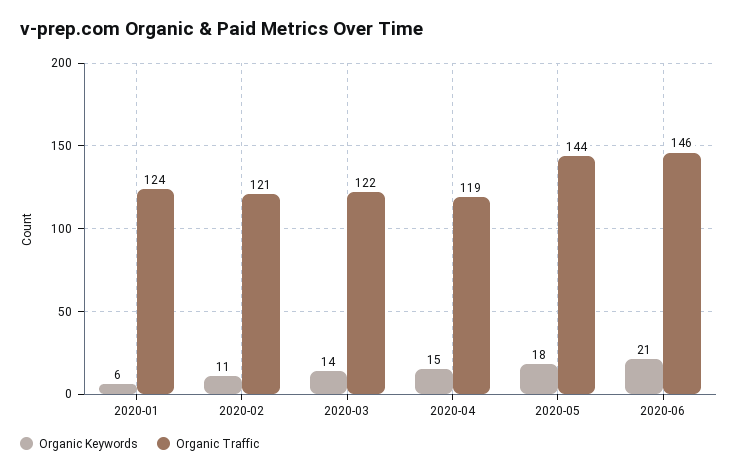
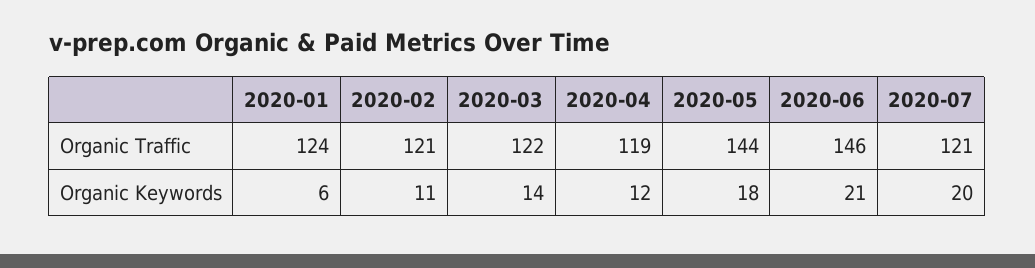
Organic Keywords, 2020-04: 15 -> 12
Organic Traffic, 2020-07: none -> 121
Organic Keywords, 2020-07: none -> 20

